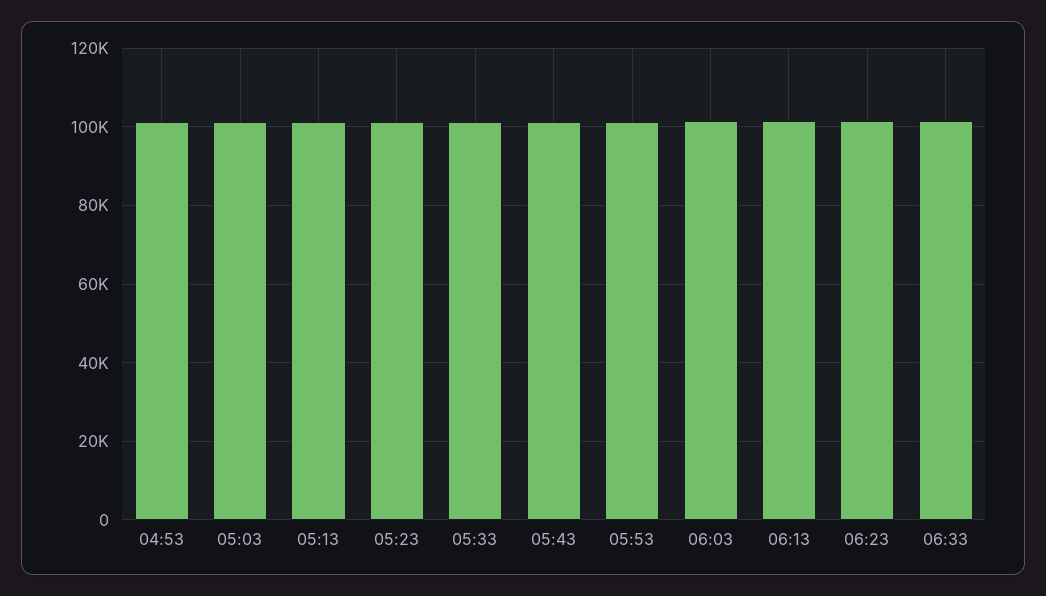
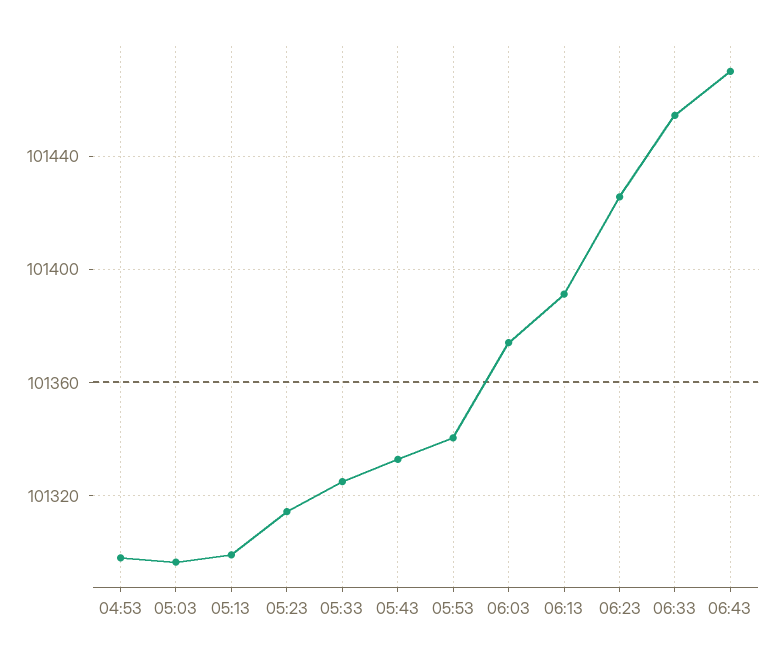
06:43: none -> 101470

